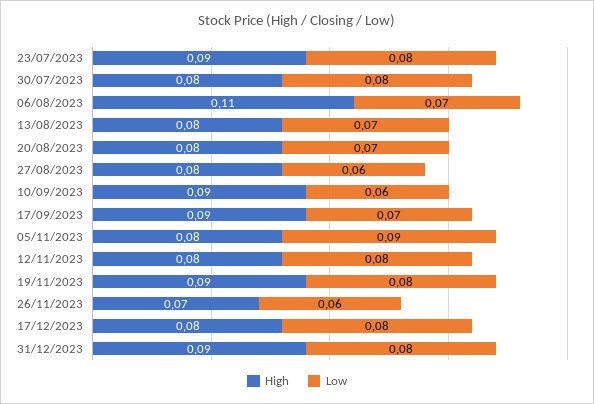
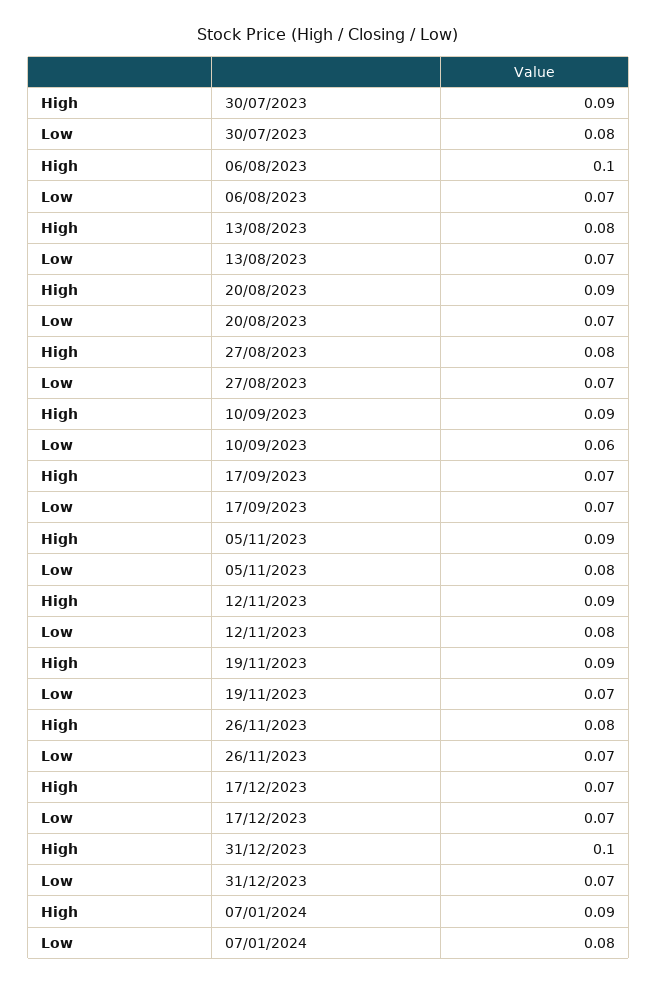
High, 23/07/2023: 0.09 -> none
Low, 23/07/2023: 0.08 -> none
High, 30/07/2023: 0.08 -> 0.09
High, 06/08/2023: 0.11 -> 0.1
High, 20/08/2023: 0.08 -> 0.09
Low, 27/08/2023: 0.06 -> 0.07
High, 17/09/2023: 0.09 -> 0.07
High, 05/11/2023: 0.08 -> 0.09
Low, 05/11/2023: 0.09 -> 0.08
High, 12/11/2023: 0.08 -> 0.09
Low, 19/11/2023: 0.08 -> 0.07
High, 26/11/2023: 0.07 -> 0.08
Low, 26/11/2023: 0.06 -> 0.07
High, 17/12/2023: 0.08 -> 0.07
Low, 17/12/2023: 0.08 -> 0.07
High, 31/12/2023: 0.09 -> 0.1
Low, 31/12/2023: 0.08 -> 0.07
High, 07/01/2024: none -> 0.09
Low, 07/01/2024: none -> 0.08

